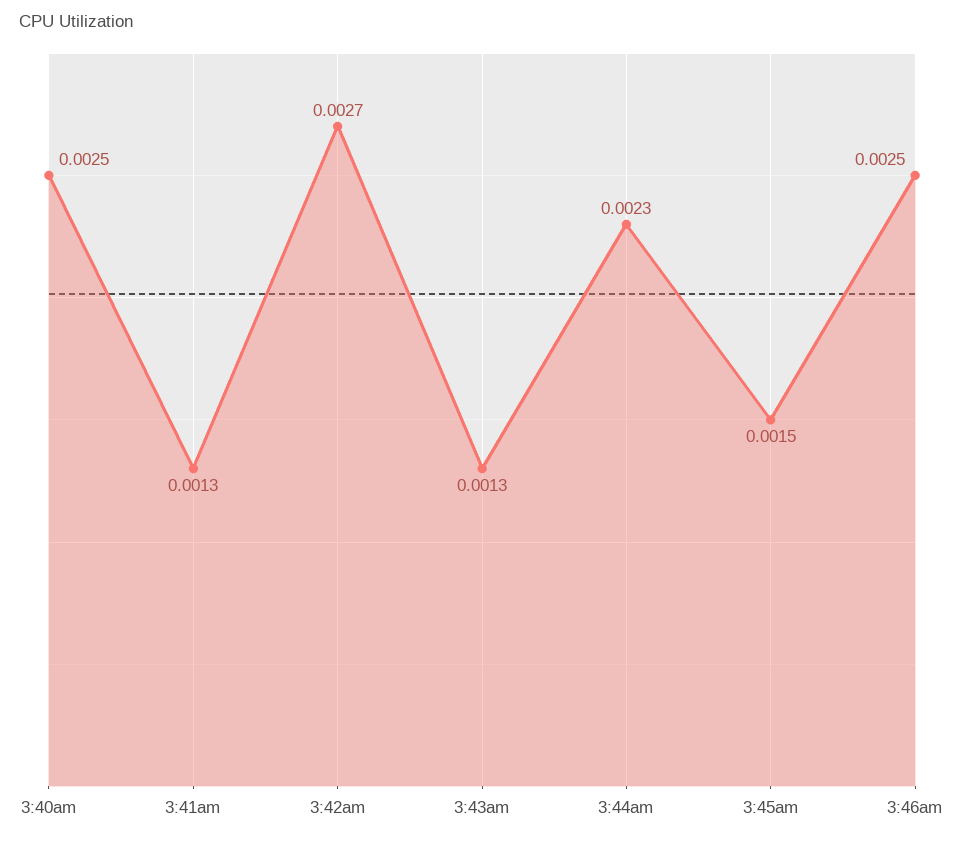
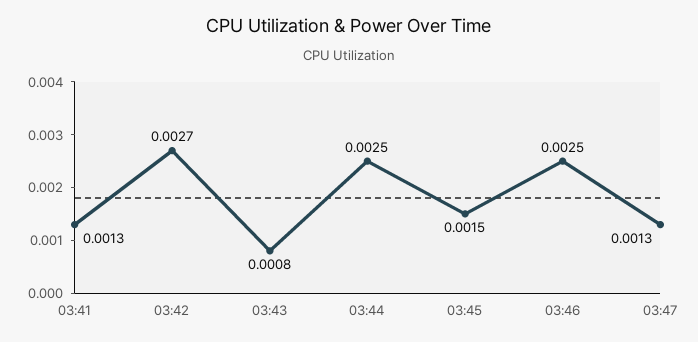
3:40am: 0.0025 -> none
3:43am: 0.0013 -> 0.0008
3:44am: 0.0023 -> 0.0025
03:47: none -> 0.0013

